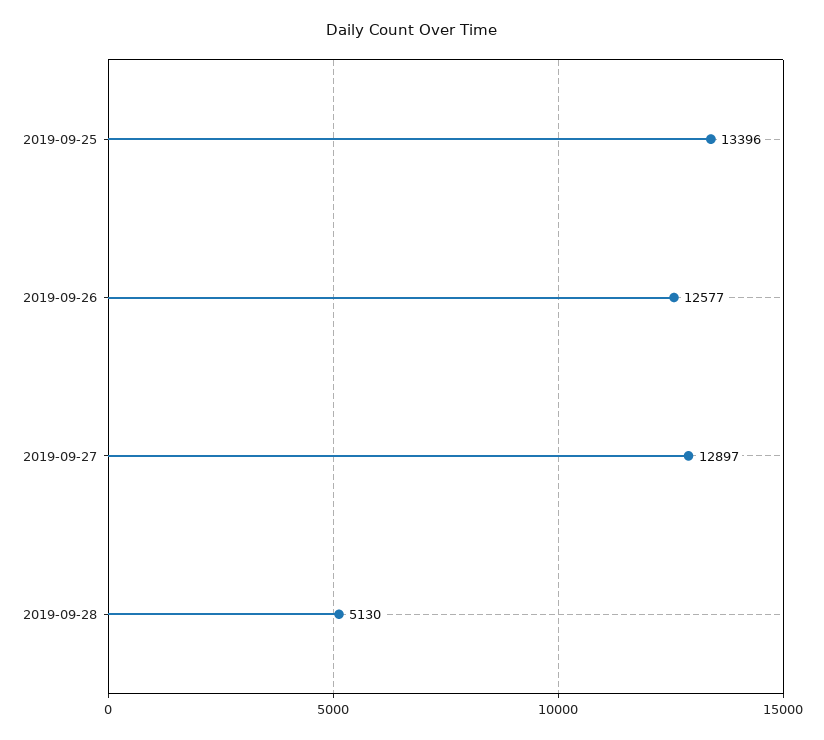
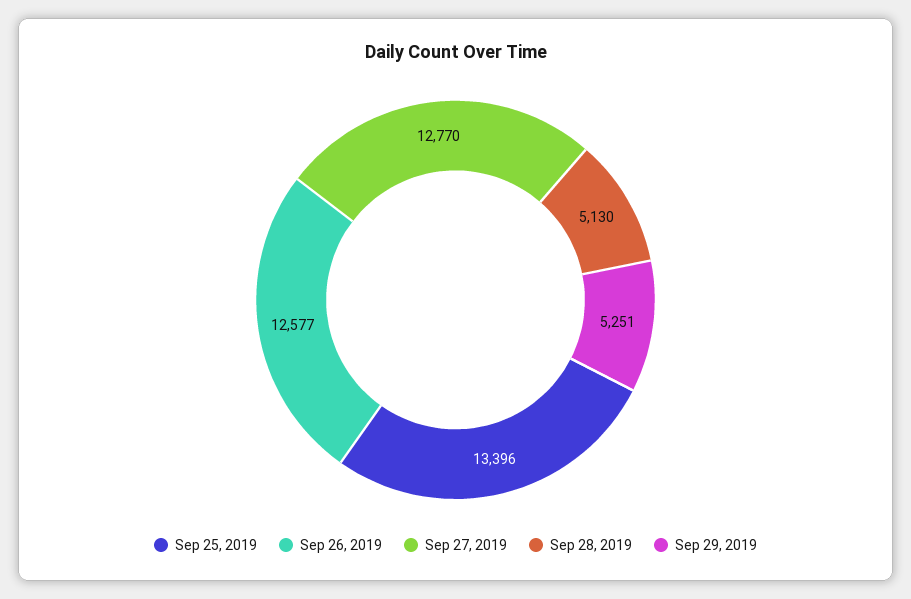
2019-09-27: 12897 -> 12770
Sep 29, 2019: none -> 5251

